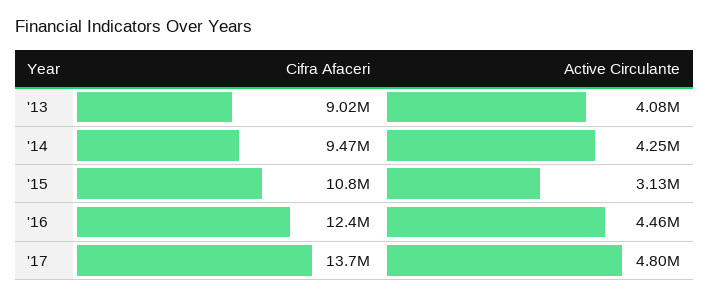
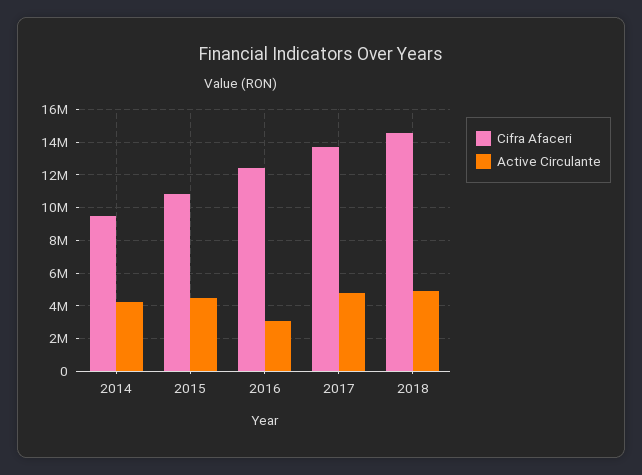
Cifra Afaceri, '13: 9020000 -> none
Active Circulante, '13: 4080000 -> none
Active Circulante, '15: 3130000 -> 4500000
Active Circulante, '16: 4460000 -> 3000000
Cifra Afaceri, 2018: none -> 14500000
Active Circulante, 2018: none -> 5000000

